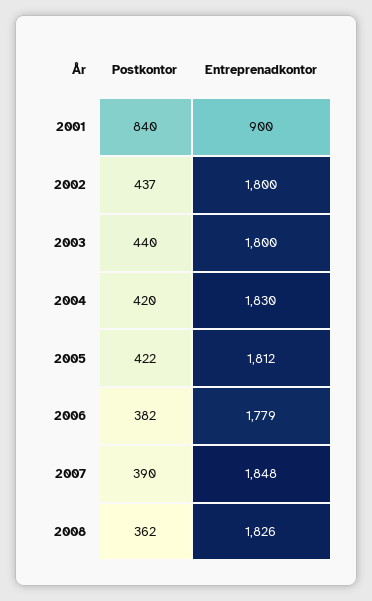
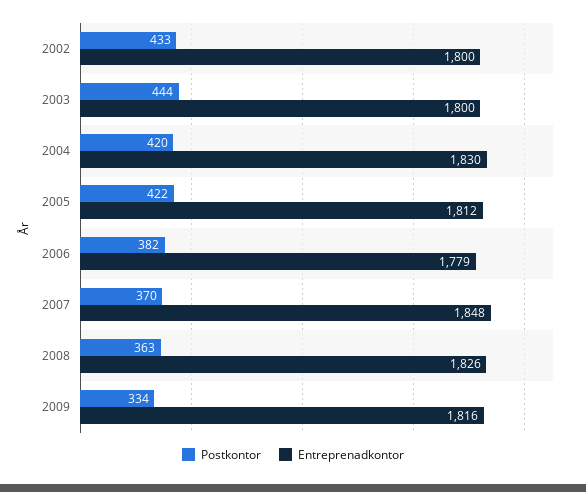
Postkontor, 2001: 840 -> none
Entreprenadkontor, 2001: 900 -> none
Postkontor, 2002: 437 -> 433
Postkontor, 2003: 440 -> 444
Postkontor, 2007: 390 -> 370
Postkontor, 2008: 362 -> 363
Postkontor, 2009: none -> 334
Entreprenadkontor, 2009: none -> 1816

